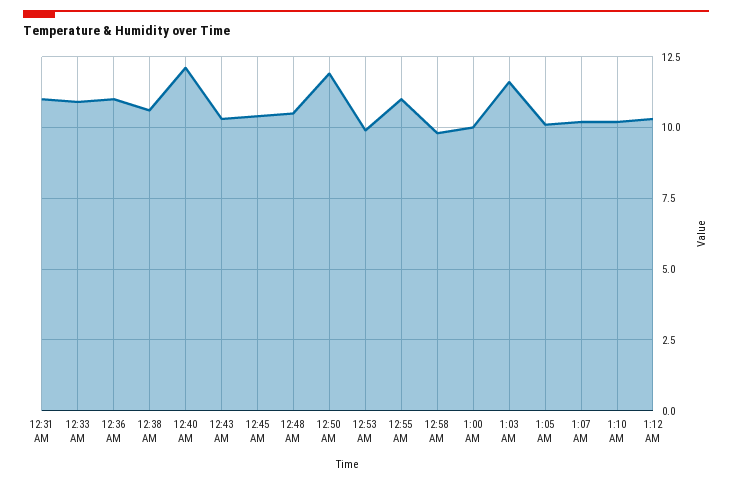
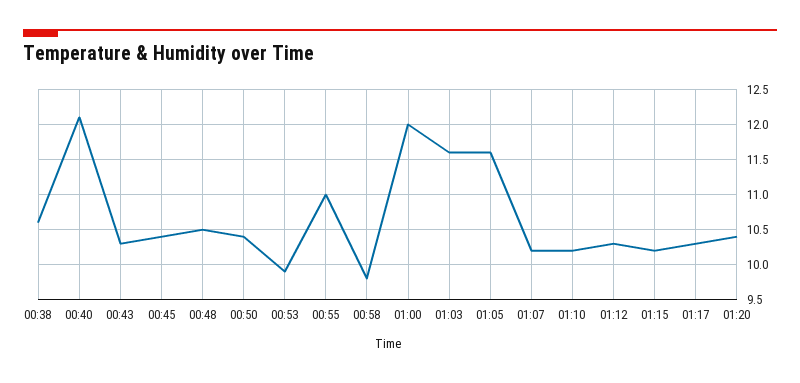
12:31 AM: 11 -> none
12:33 AM: 11 -> none
12:36 AM: 11 -> none
12:50 AM: 12 -> 10.4
1:00 AM: 10 -> 12
1:05 AM: 10 -> 11.6
01:15: none -> 10.2
01:17: none -> 10.3
01:20: none -> 10.4

